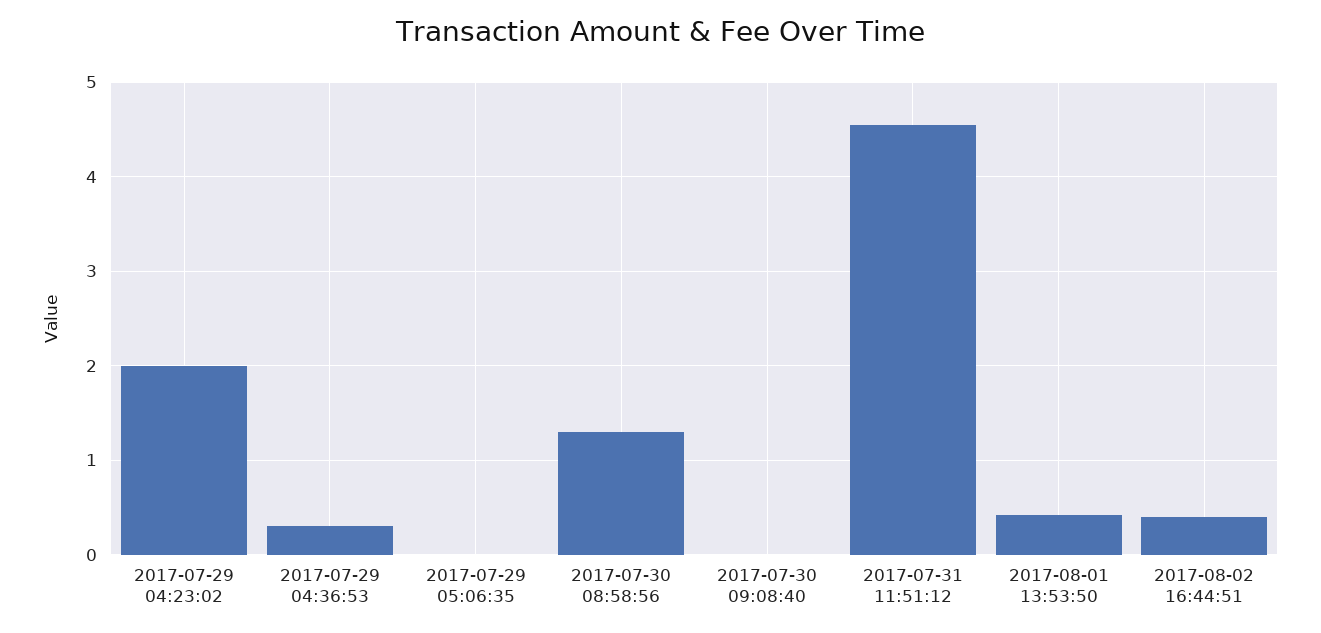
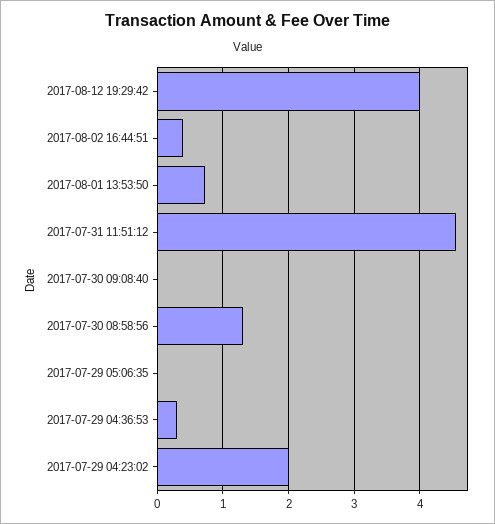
2017-08-01 13:53:50: 0.4 -> 0.7
2017-08-12 19:29:42: none -> 4

